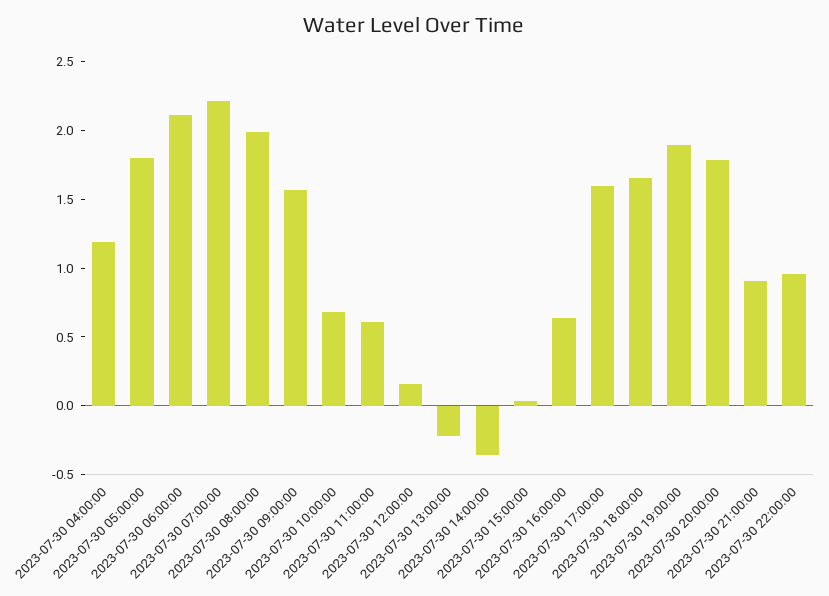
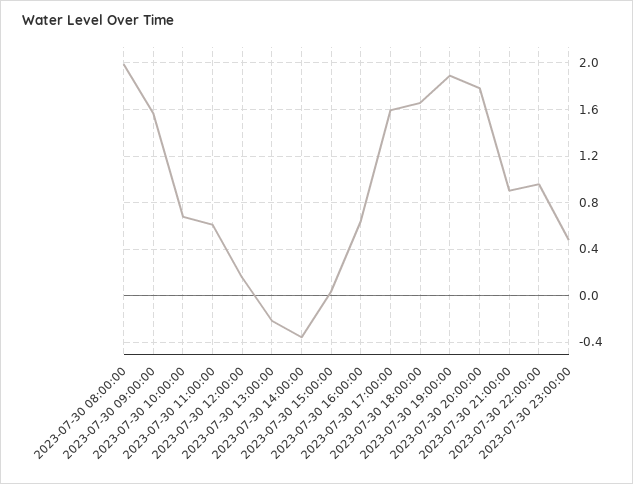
2023-07-30 04:00:00: 1.2 -> none
2023-07-30 05:00:00: 1.8 -> none
2023-07-30 06:00:00: 2.1 -> none
2023-07-30 07:00:00: 2.2 -> none
2023-07-30 23:00:00: none -> 0.5

